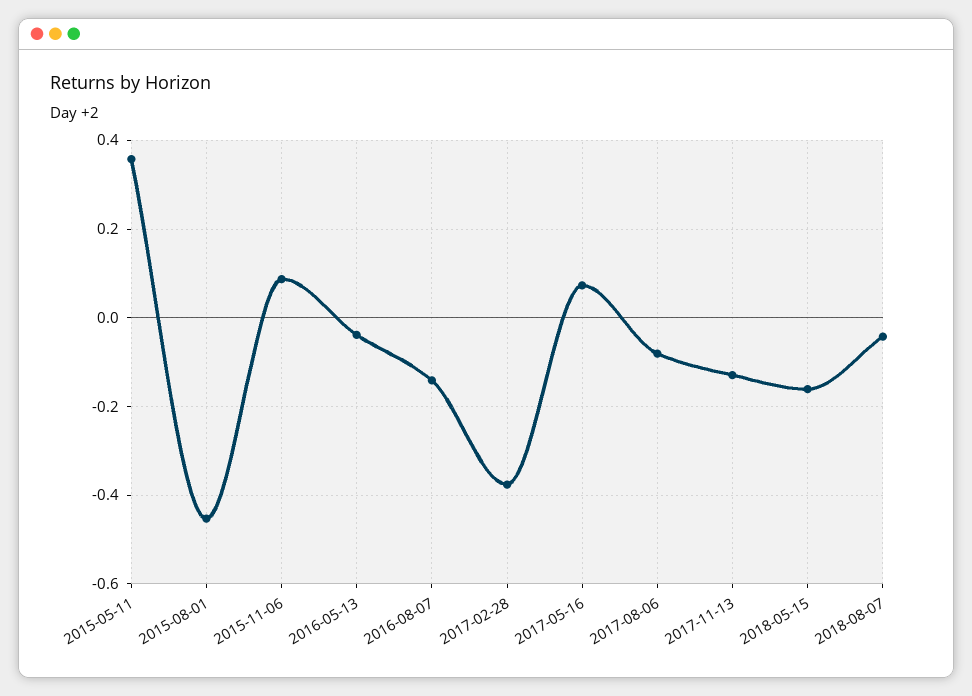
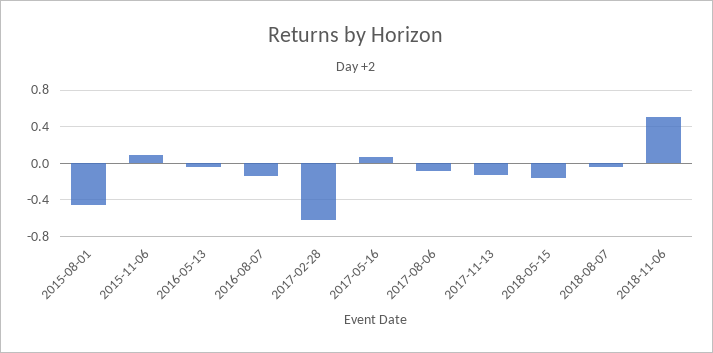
2015-05-11: 0.36 -> none
2017-02-28: -0.38 -> -0.6
2018-11-06: none -> 0.5

